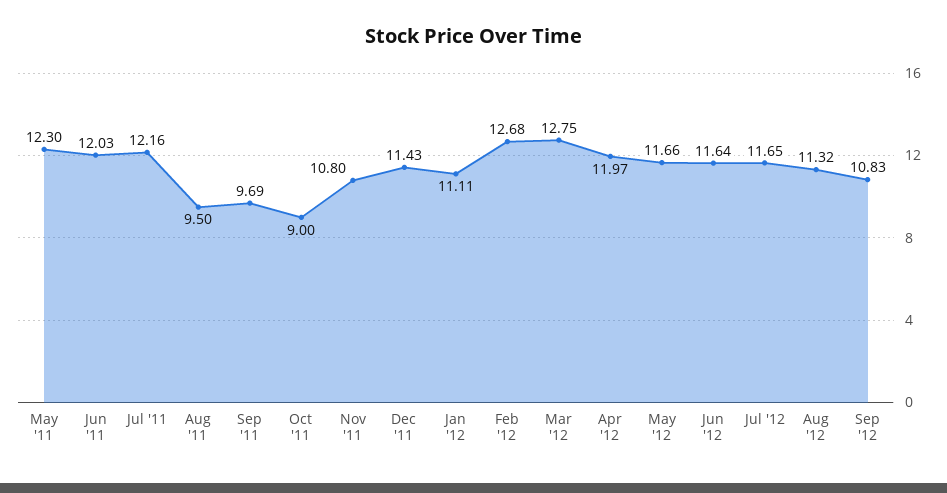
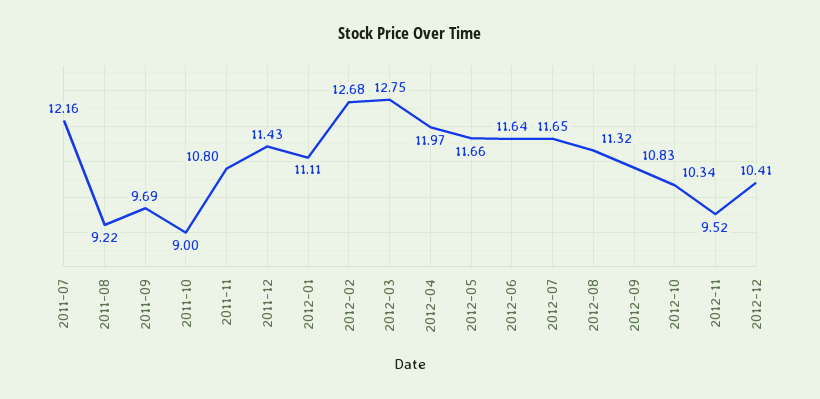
May '11: 12.3 -> none
Jun '11: 12.03 -> none
Aug '11: 9.5 -> 9.22
2012-10: none -> 10.34
2012-11: none -> 9.52
2012-12: none -> 10.41

